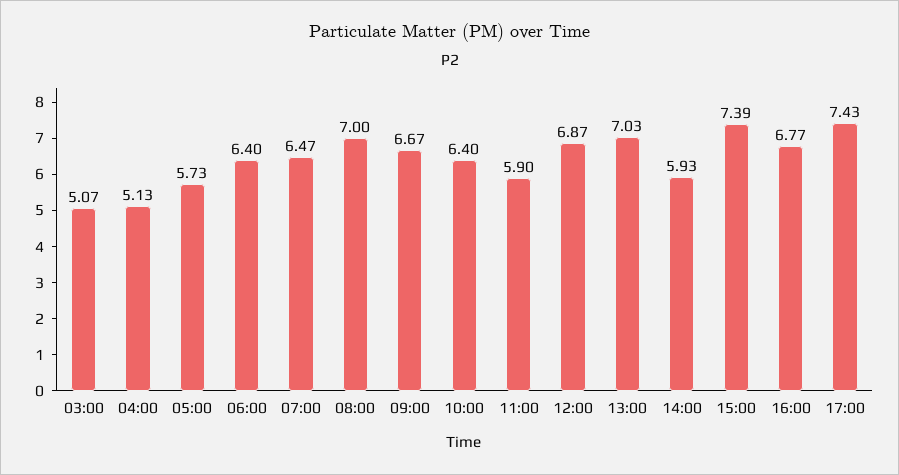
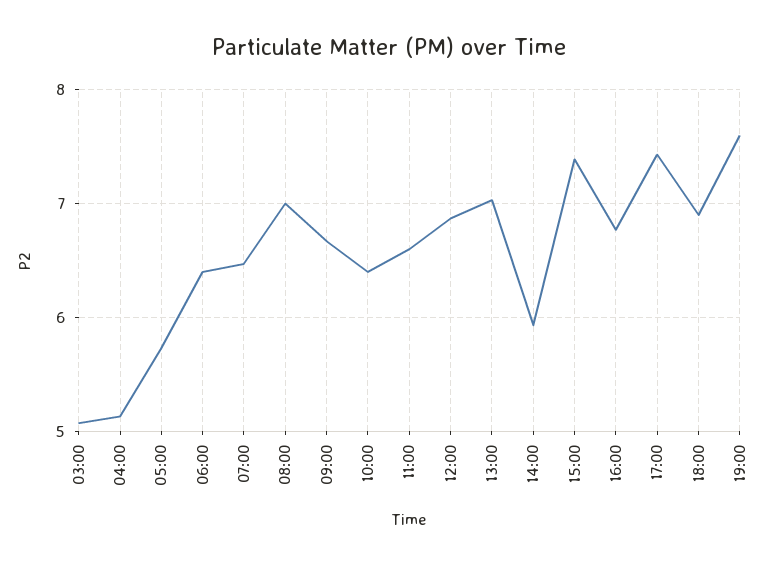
11:00: 5.9 -> 6.6
18:00: none -> 6.9
19:00: none -> 7.6

